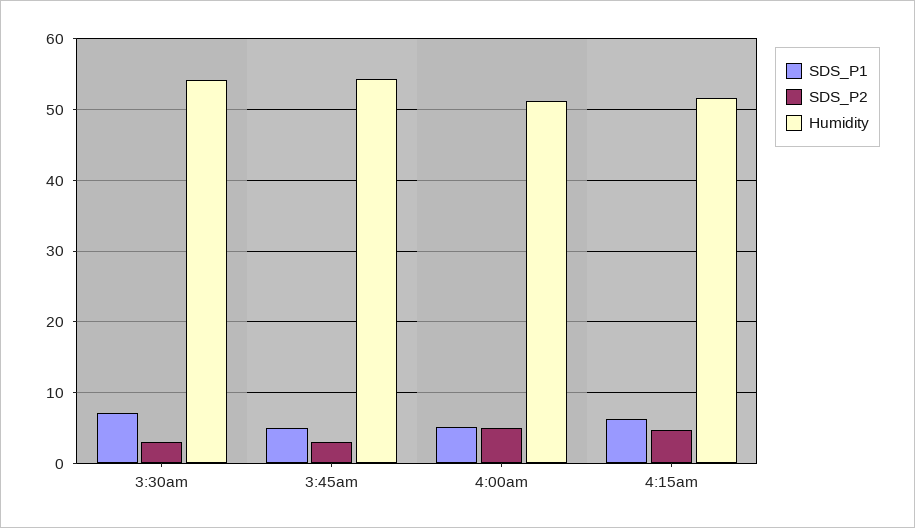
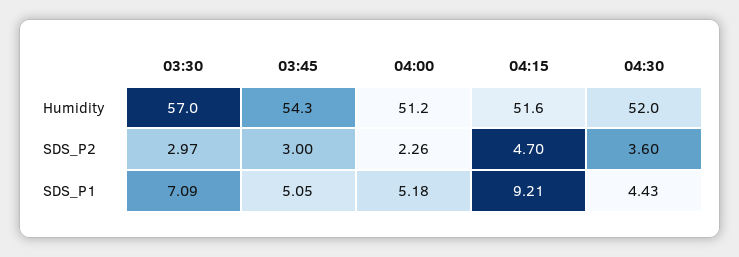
Humidity, 3:30am: 54 -> 57
SDS_P2, 4:00am: 5 -> 2.26
SDS_P1, 4:15am: 6 -> 9.21
Humidity, 04:30: none -> 52
SDS_P2, 04:30: none -> 3.6
SDS_P1, 04:30: none -> 4.43

